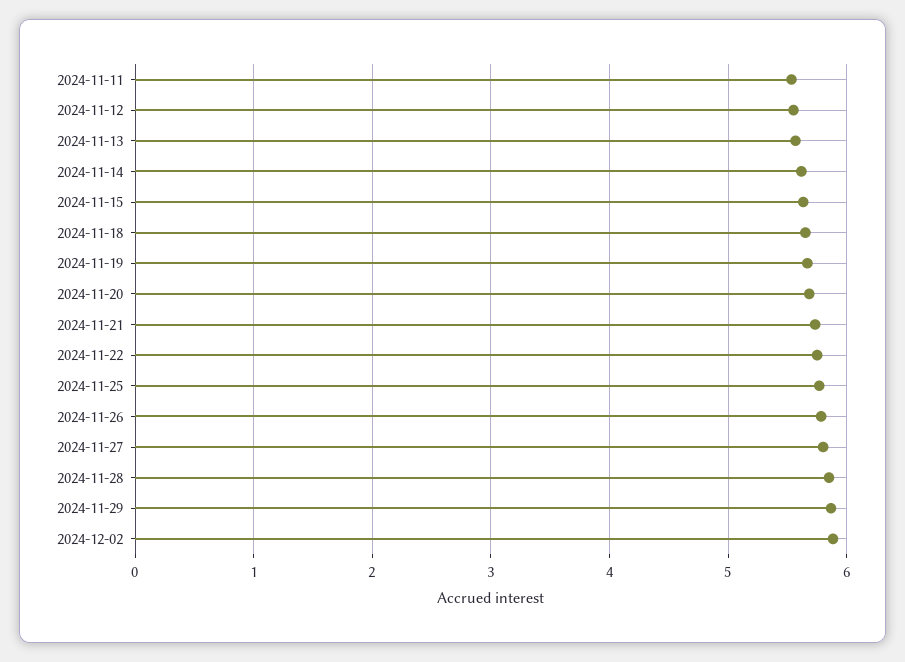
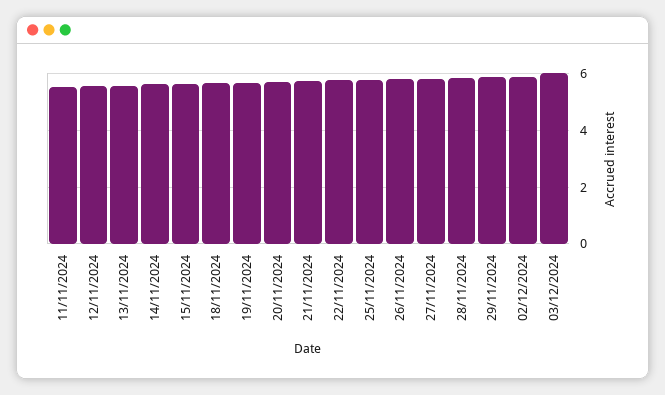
03/12/2024: none -> 6

